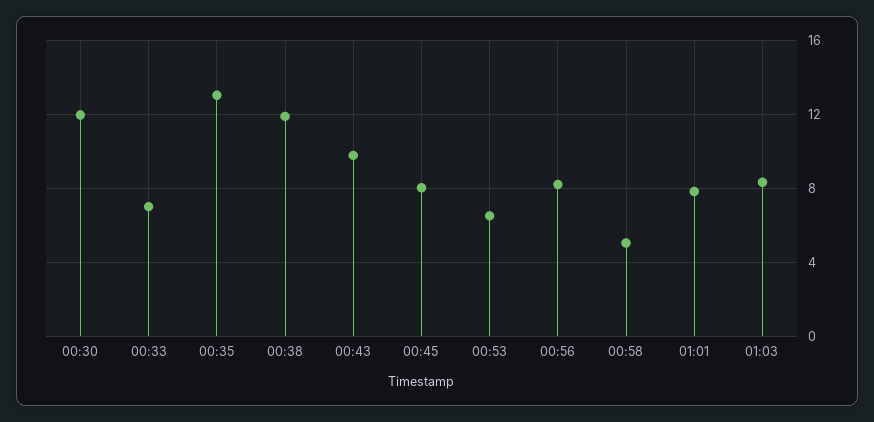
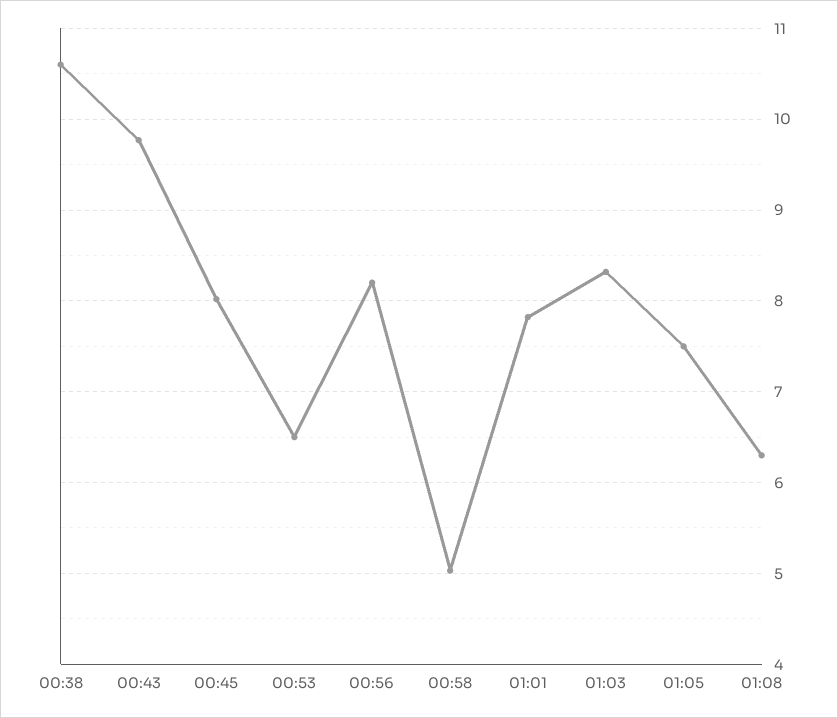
00:30: 12 -> none
00:33: 7 -> none
00:35: 13 -> none
00:38: 12 -> 10.6
01:05: none -> 7.5
01:08: none -> 6.3

